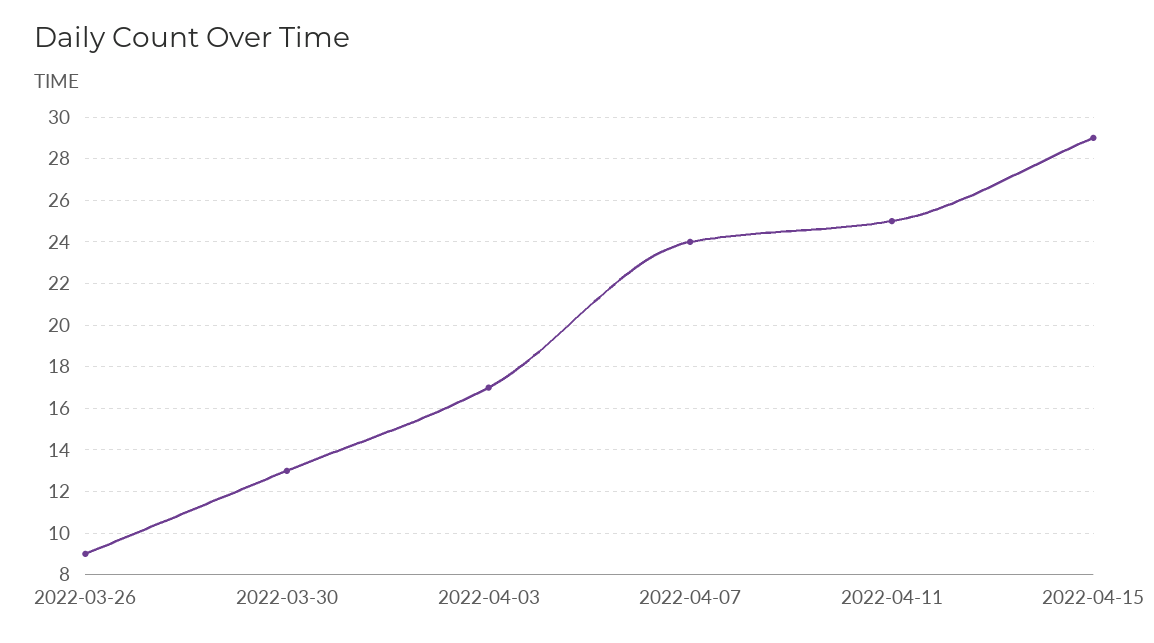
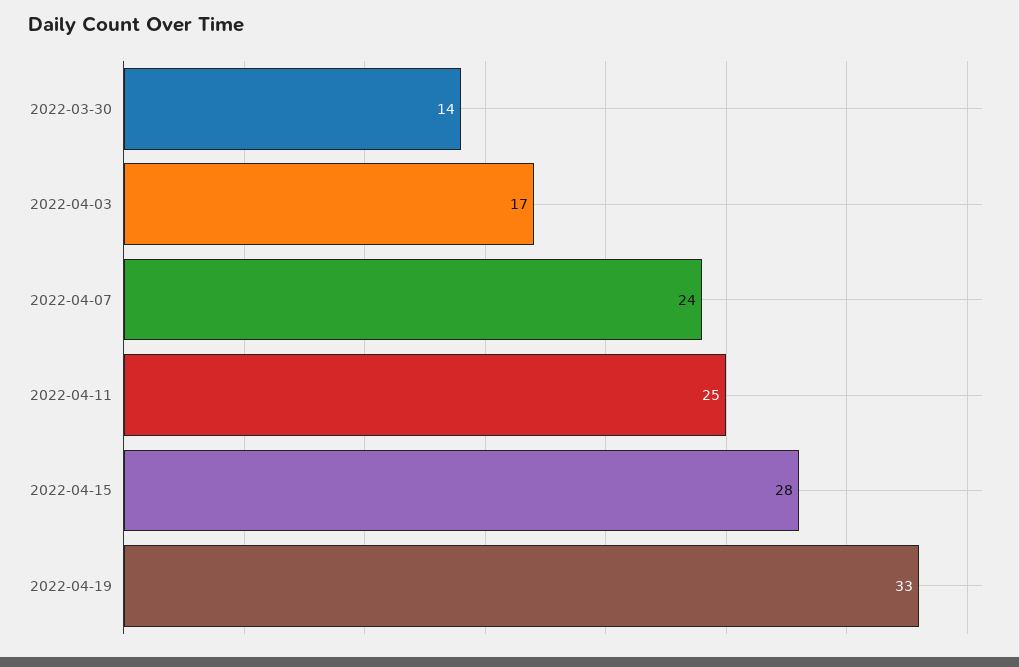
2022-03-26: 9 -> none
2022-03-30: 13 -> 14
2022-04-15: 29 -> 28
2022-04-19: none -> 33

